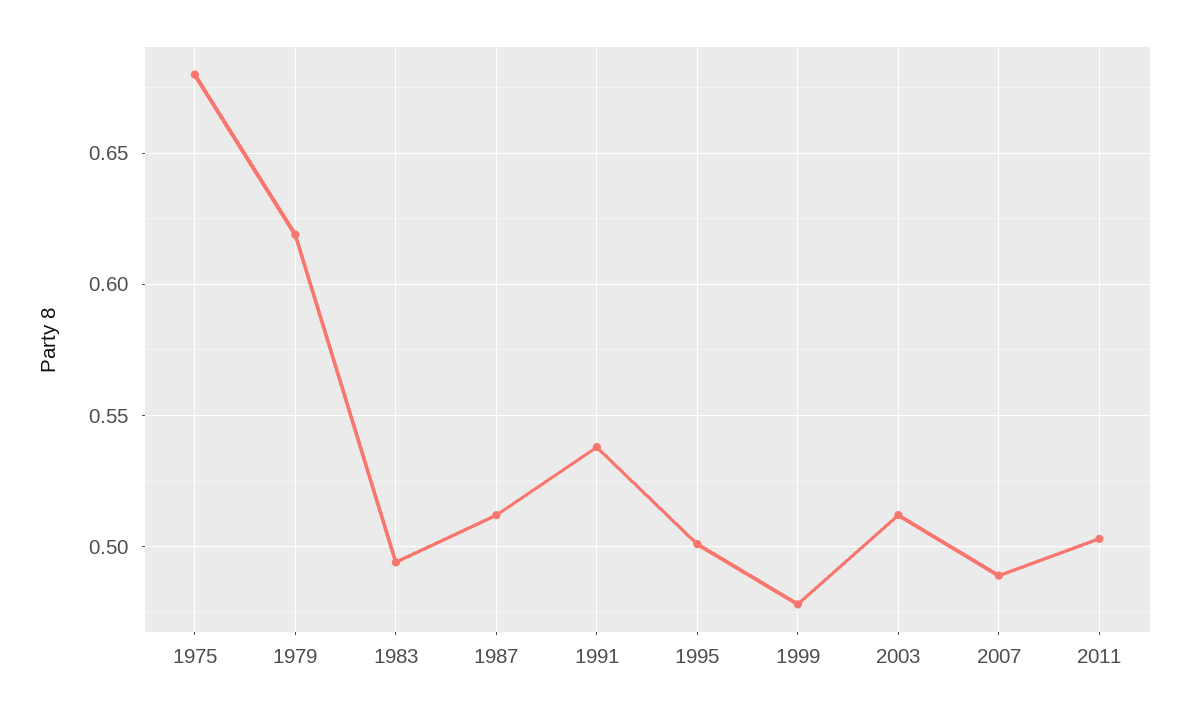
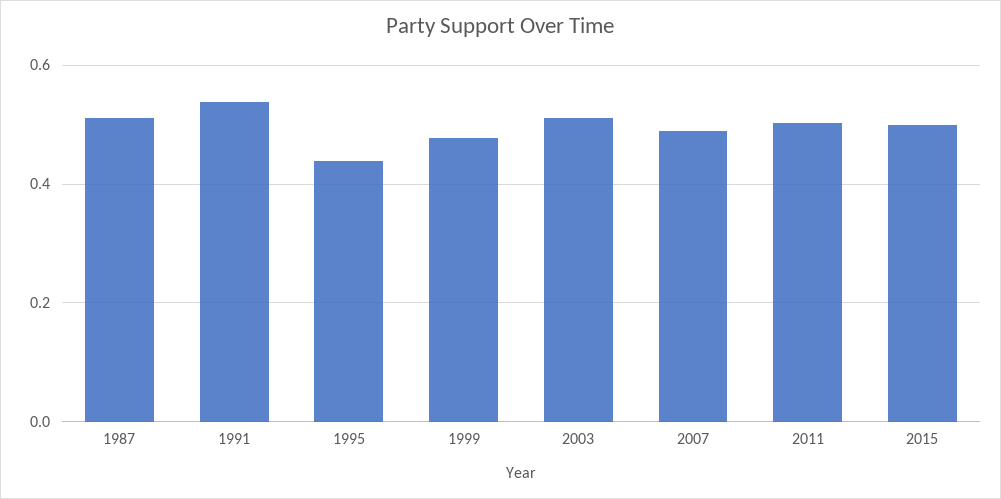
1975: 0.68 -> none
1979: 0.62 -> none
1983: 0.495 -> none
1995: 0.5 -> 0.44
2015: none -> 0.5

